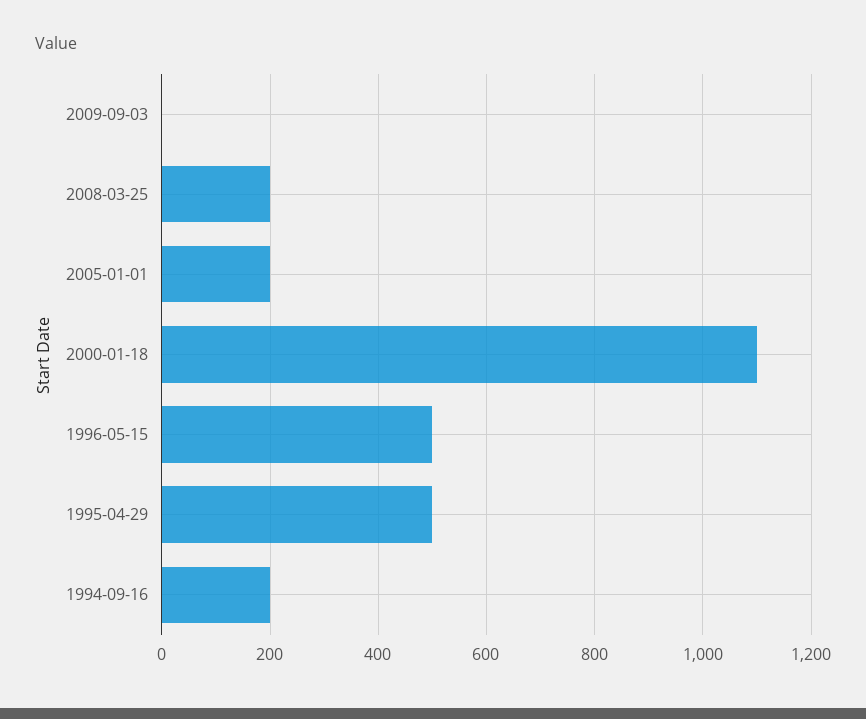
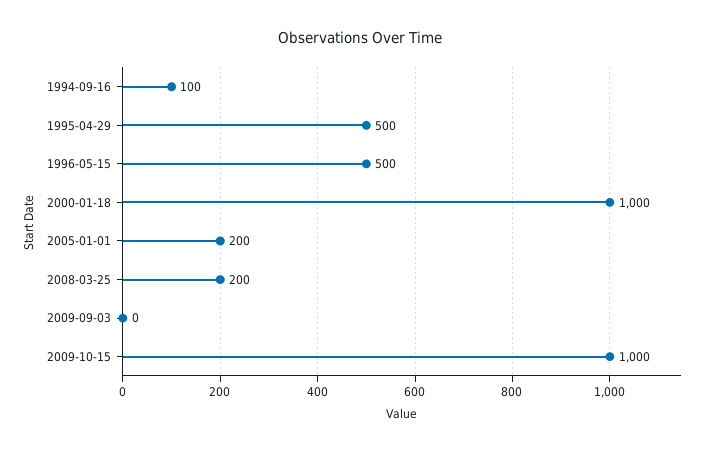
2000-01-18: 1100 -> 1000
1994-09-16: 200 -> 100
2009-10-15: none -> 1000

